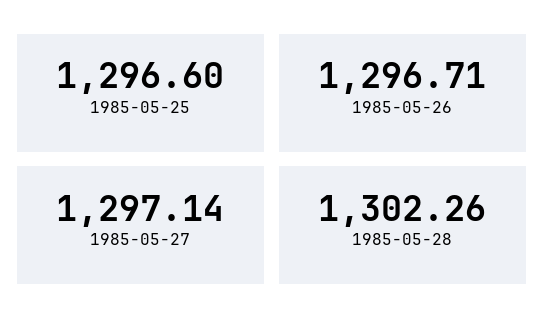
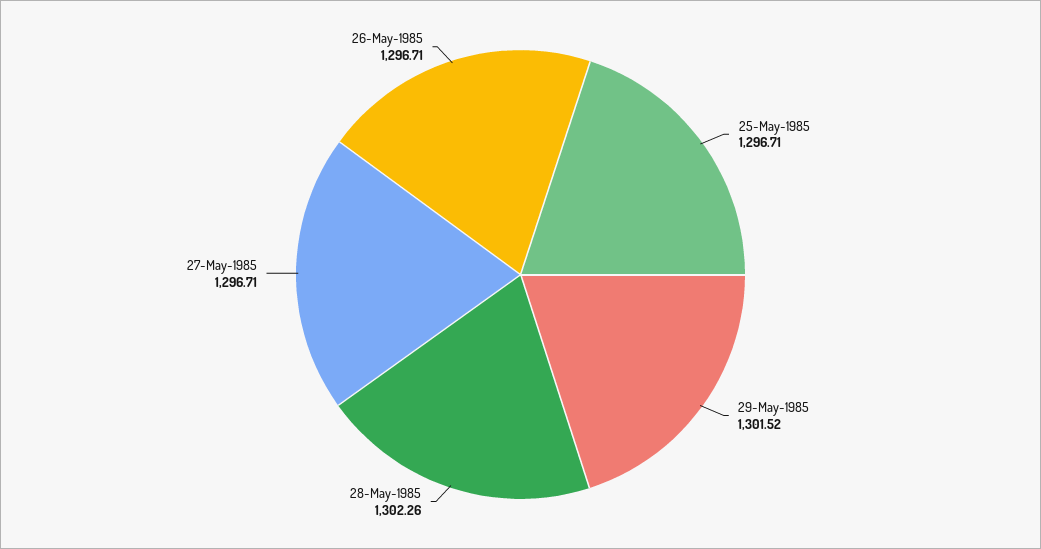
1985-05-25: 1296.6 -> 1296.71
1985-05-27: 1297.14 -> 1296.71
29-May-1985: none -> 1301.52

